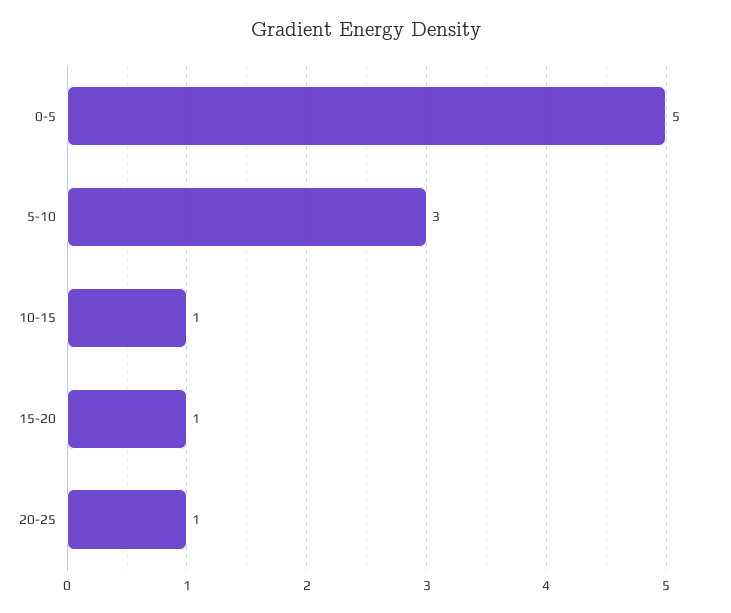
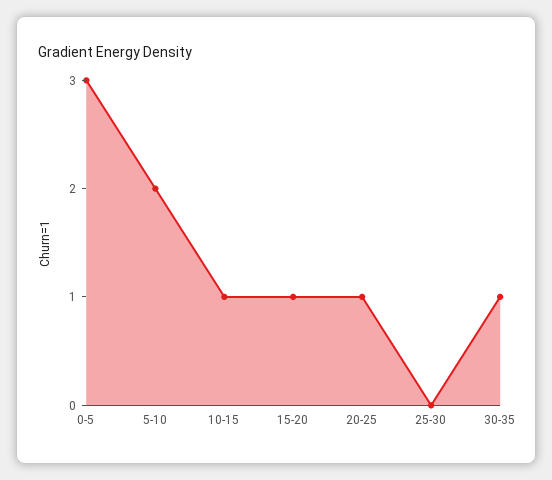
0-5: 5 -> 3
5-10: 3 -> 2
25-30: none -> 0
30-35: none -> 1

